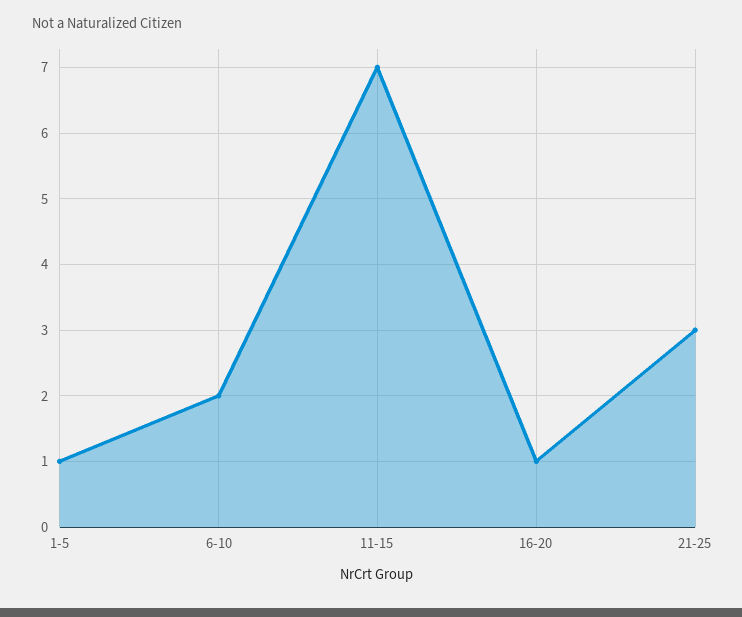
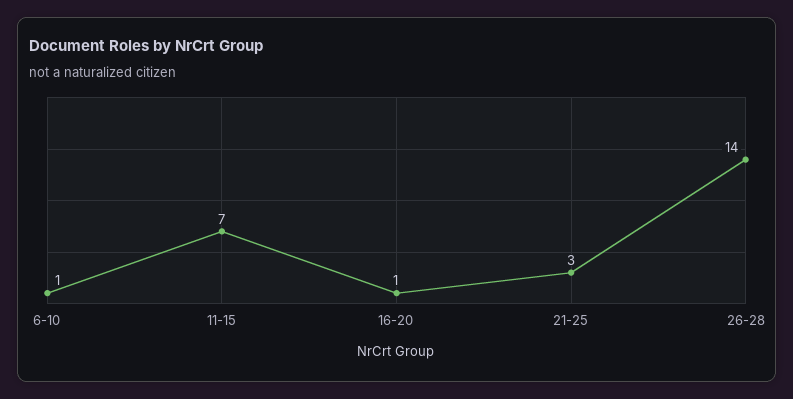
1-5: 1 -> none
6-10: 2 -> 1
26-28: none -> 14

